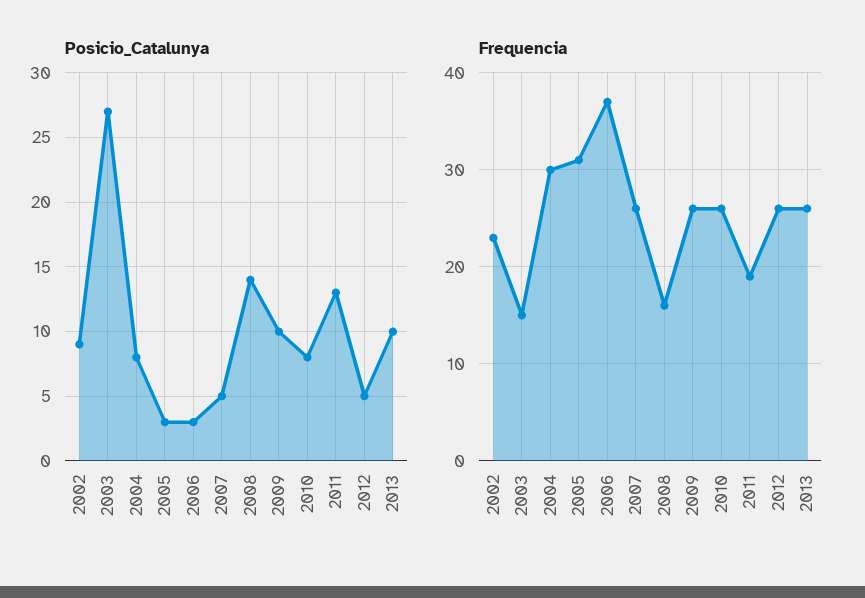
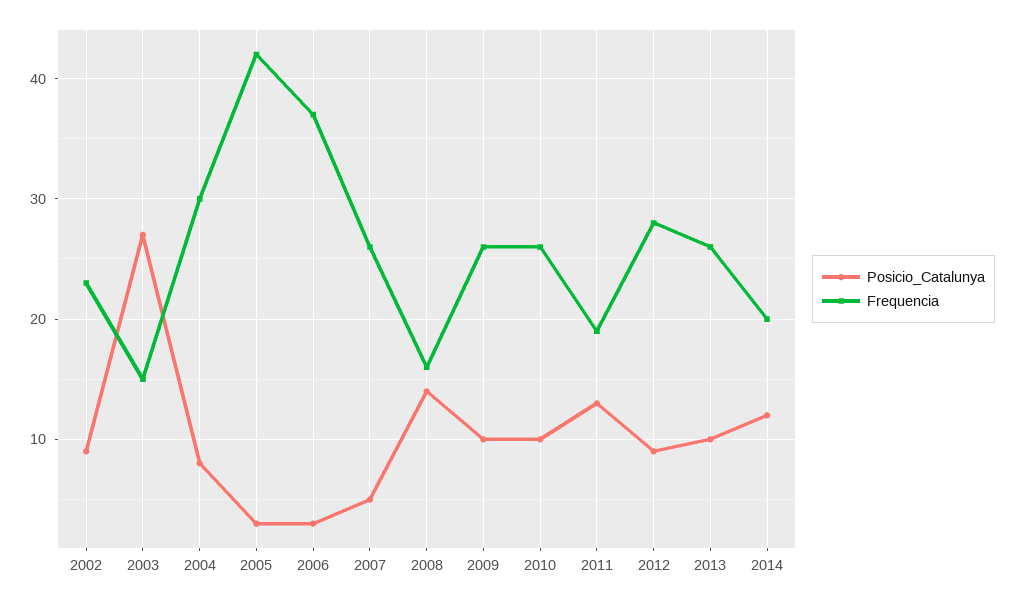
Posicio_Catalunya, 2010: 8 -> 10
Posicio_Catalunya, 2012: 5 -> 9
Frequencia, 2005: 31 -> 42
Frequencia, 2012: 26 -> 28
Posicio_Catalunya, 2014: none -> 12
Frequencia, 2014: none -> 20

